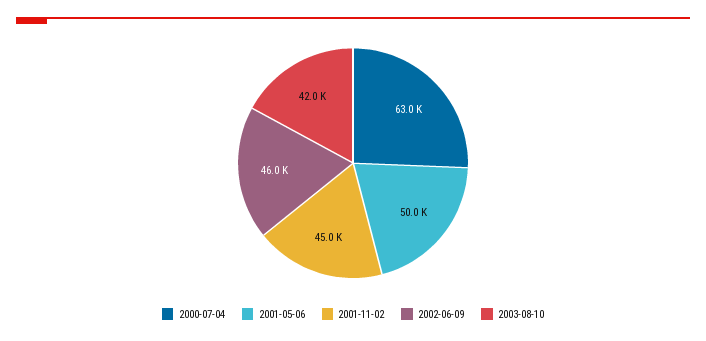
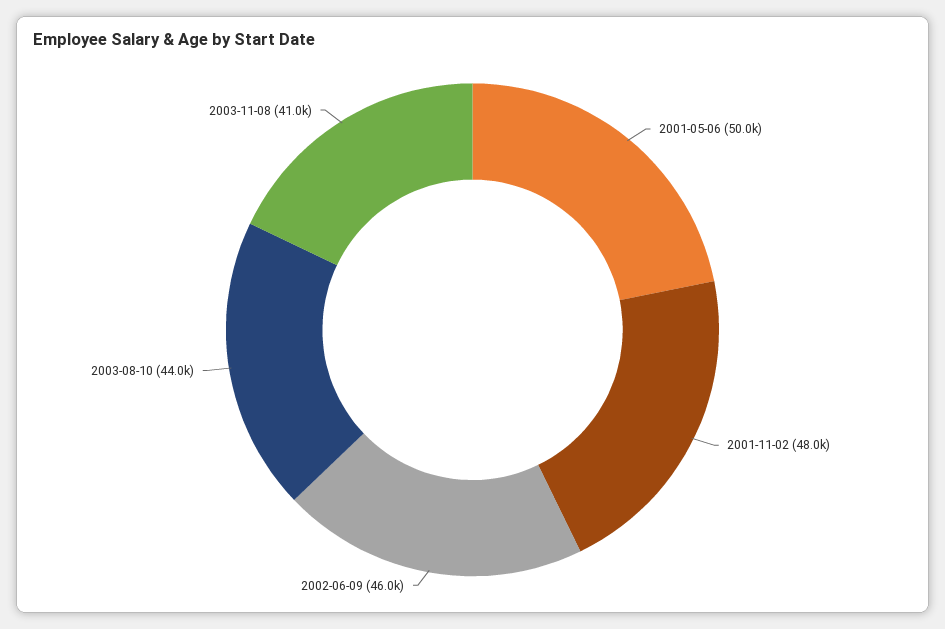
2000-07-04: 63000 -> none
2001-11-02: 45000 -> 48000
2003-08-10: 42000 -> 44000
2003-11-08: none -> 41000

